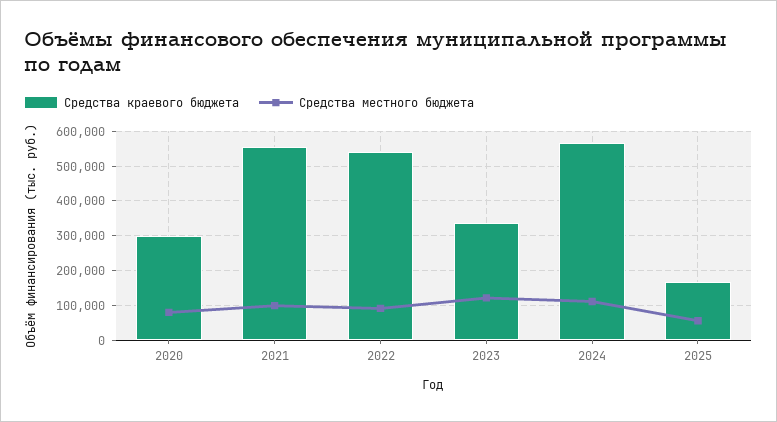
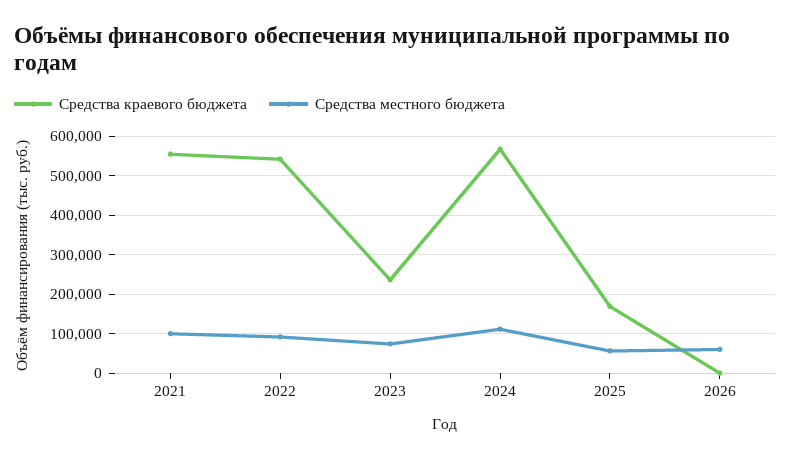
Средства краевого бюджета, 2020: 300000 -> none
Средства местного бюджета, 2020: 80000 -> none
Средства краевого бюджета, 2023: 340000 -> 240000
Средства местного бюджета, 2023: 120000 -> 80000
Средства краевого бюджета, 2026: none -> 0
Средства местного бюджета, 2026: none -> 60000

